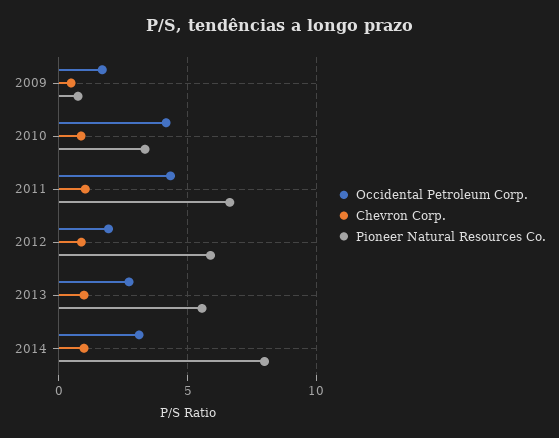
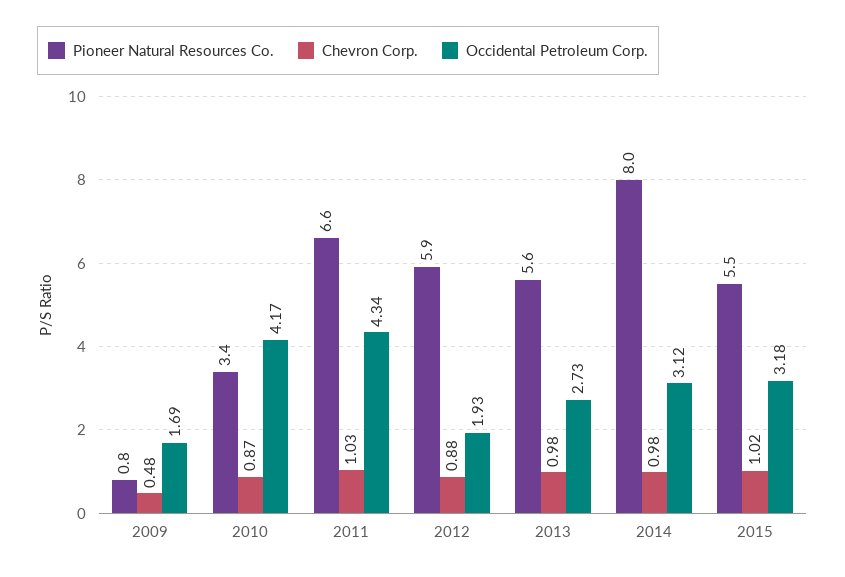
Pioneer Natural Resources Co., 2015: none -> 5.5
Chevron Corp., 2015: none -> 1.02
Occidental Petroleum Corp., 2015: none -> 3.18

